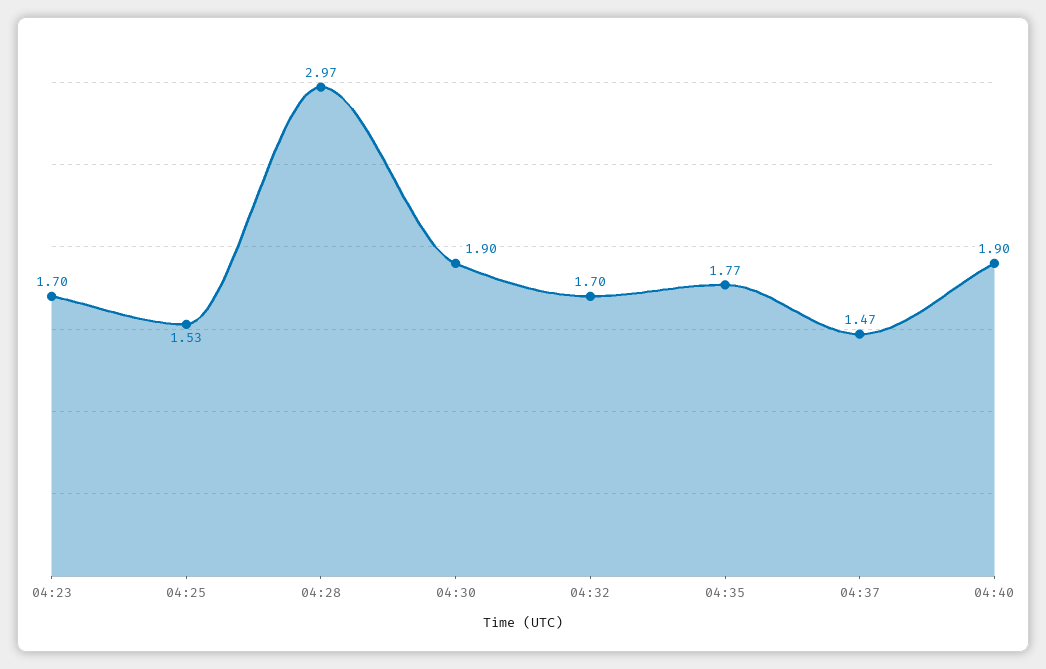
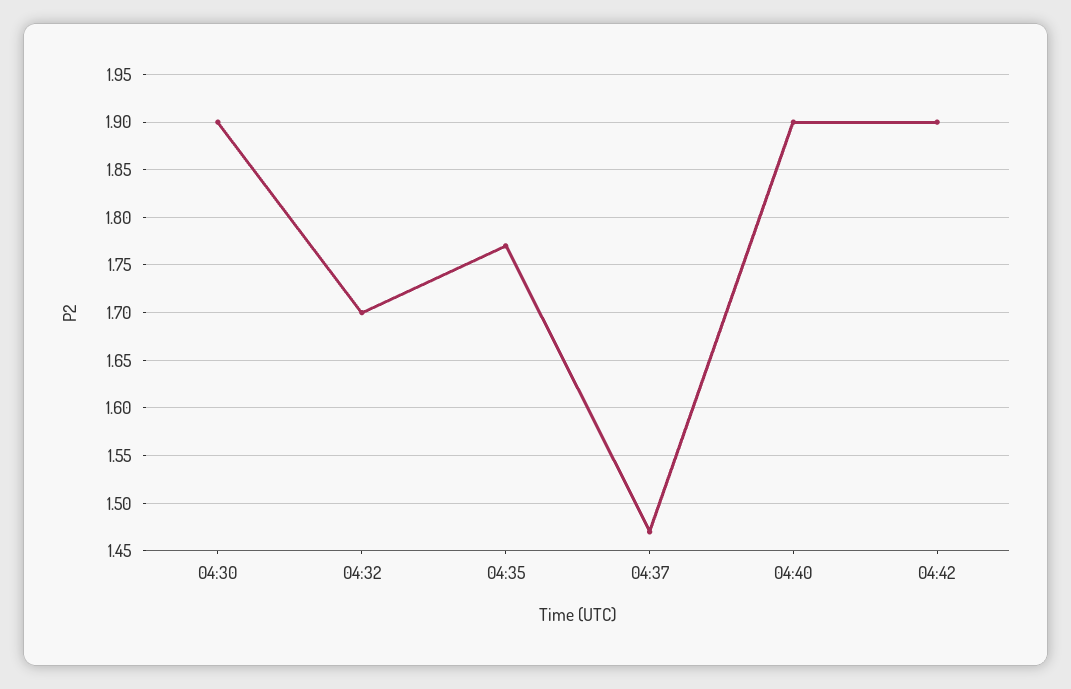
04:23: 1.7 -> none
04:25: 1.53 -> none
04:28: 2.97 -> none
04:42: none -> 1.9

